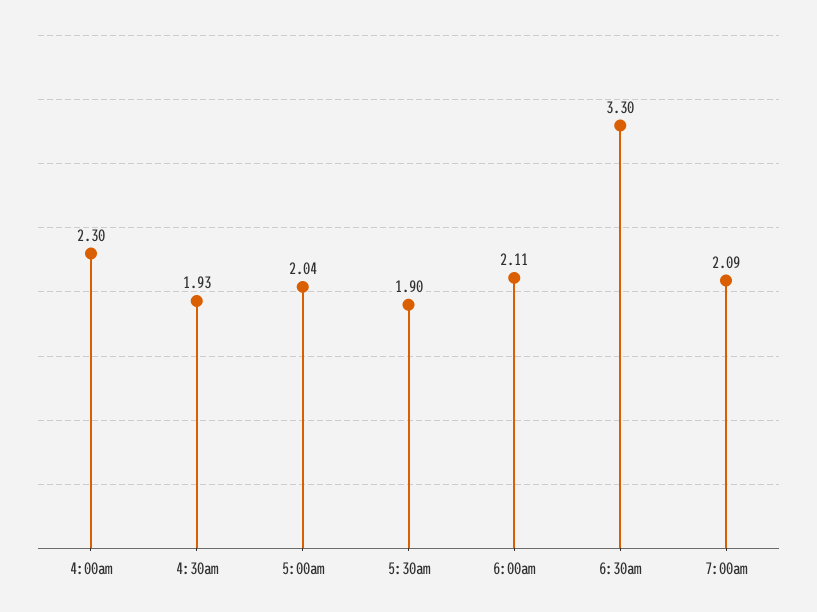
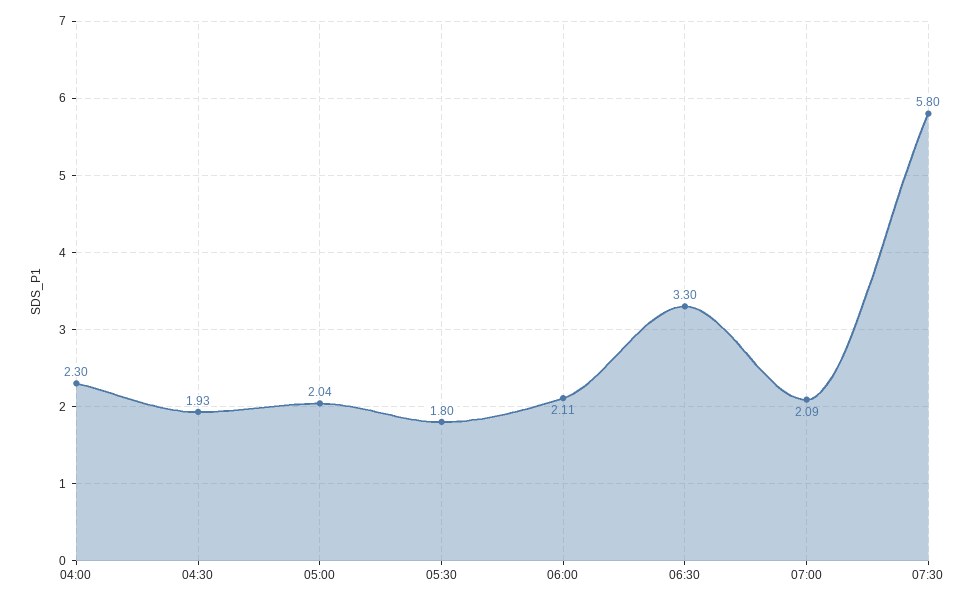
5:30am: 1.9 -> 1.8
07:30: none -> 5.8

